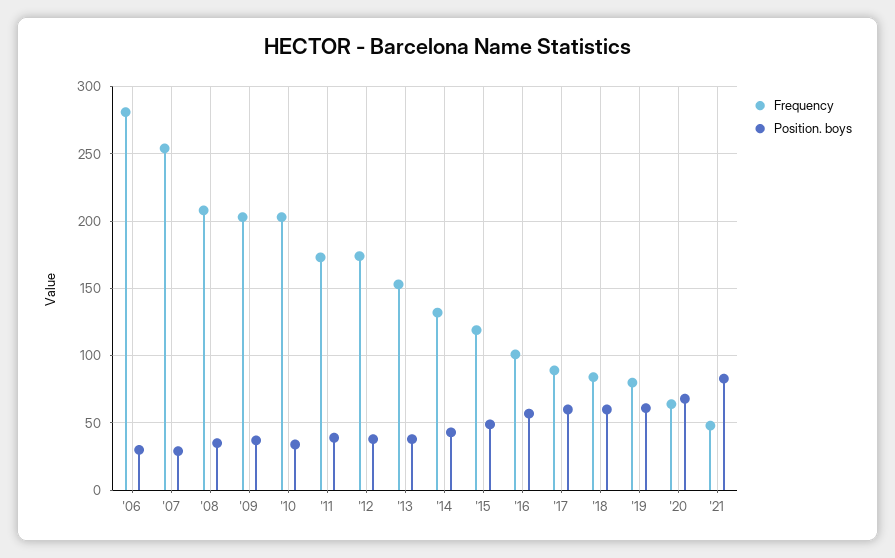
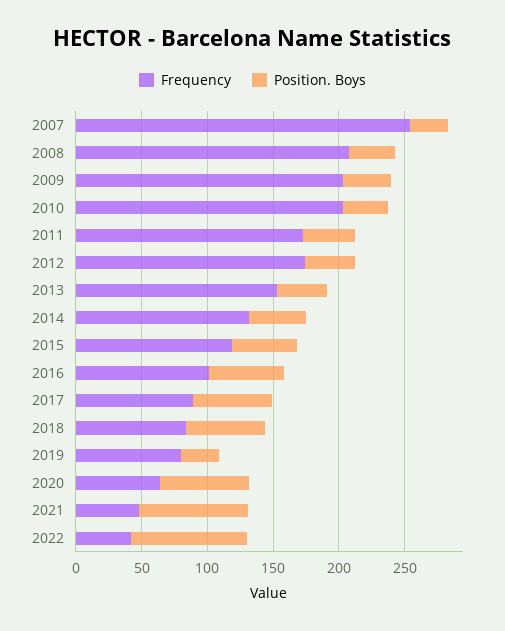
Frequency, '06: 280 -> none
Position. boys, '06: 30 -> none
Position. boys, '19: 60 -> 30
Frequency, 2022: none -> 40
Position. boys, 2022: none -> 90

